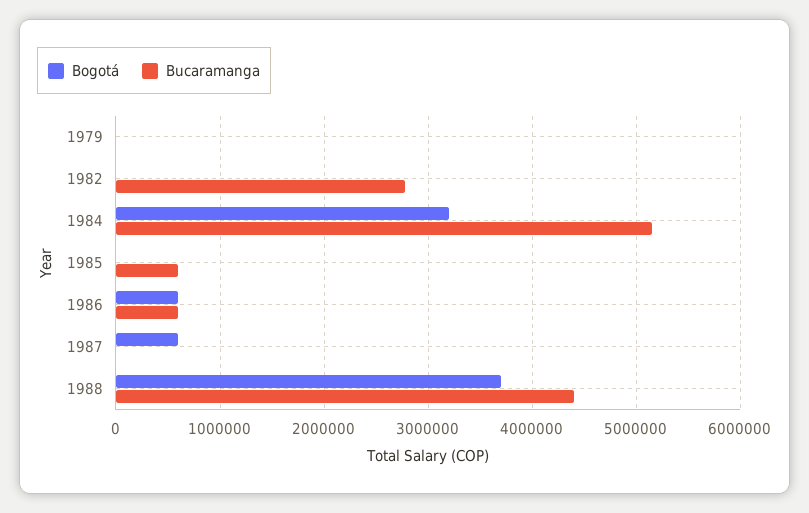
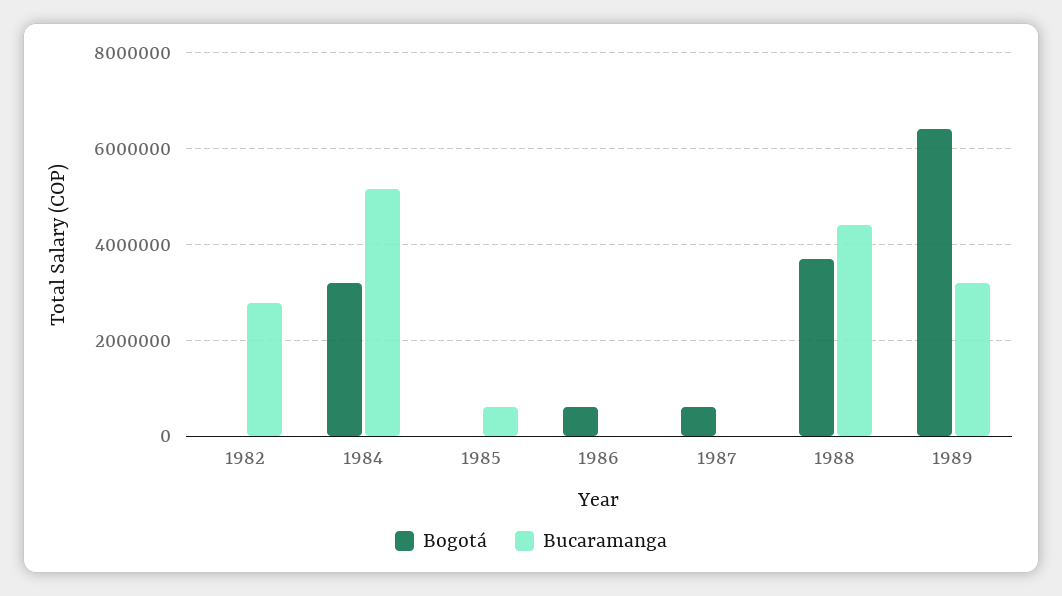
Bogotá, 1979: 0 -> none
Bucaramanga, 1979: 0 -> none
Bucaramanga, 1986: 600000 -> 0
Bogotá, 1989: none -> 6400000
Bucaramanga, 1989: none -> 3200000

